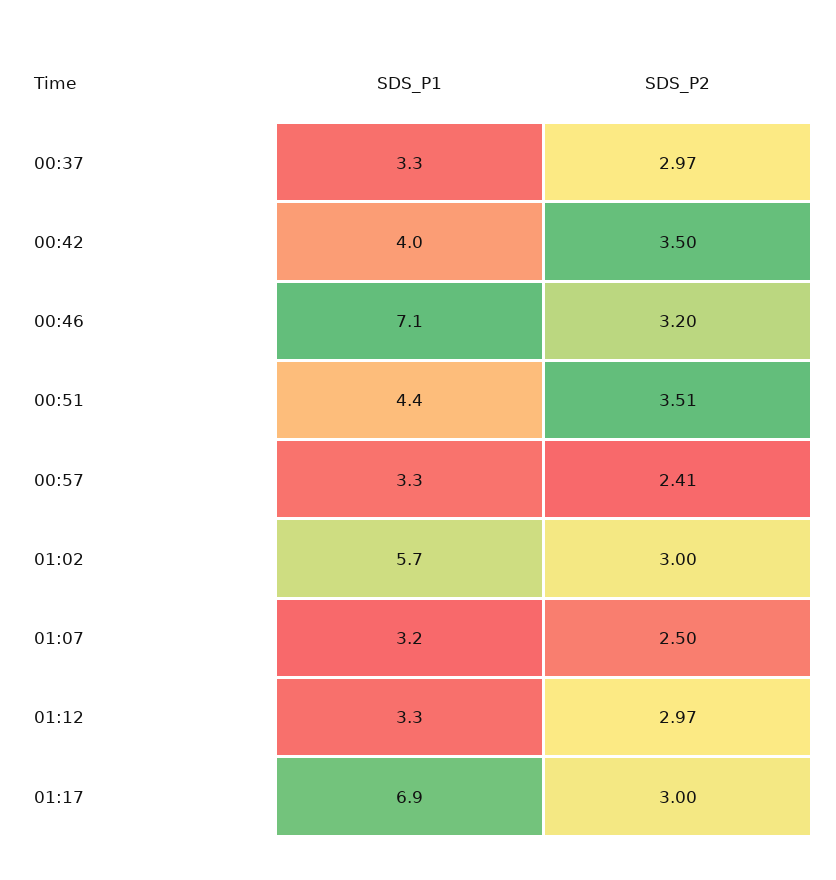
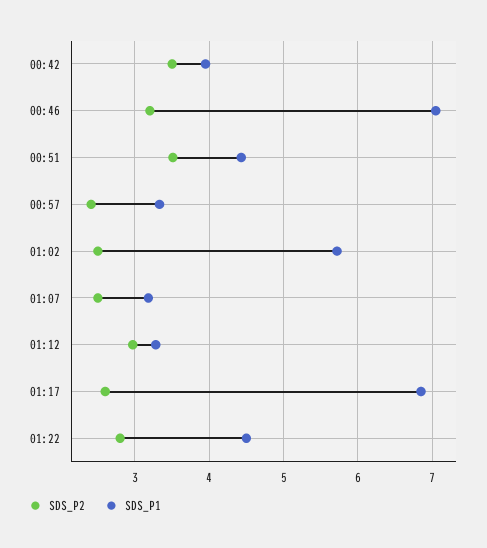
SDS_P1, 00:37: 3.3 -> none
SDS_P2, 00:37: 2.97 -> none
SDS_P2, 01:02: 3 -> 2.5
SDS_P2, 01:17: 3 -> 2.6
SDS_P2, 01:22: none -> 2.8
SDS_P1, 01:22: none -> 4.5

